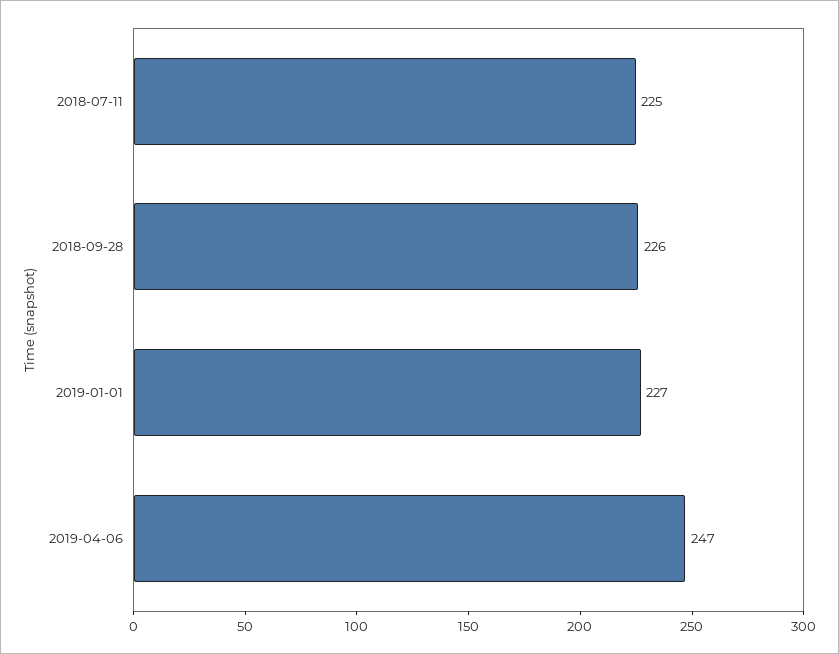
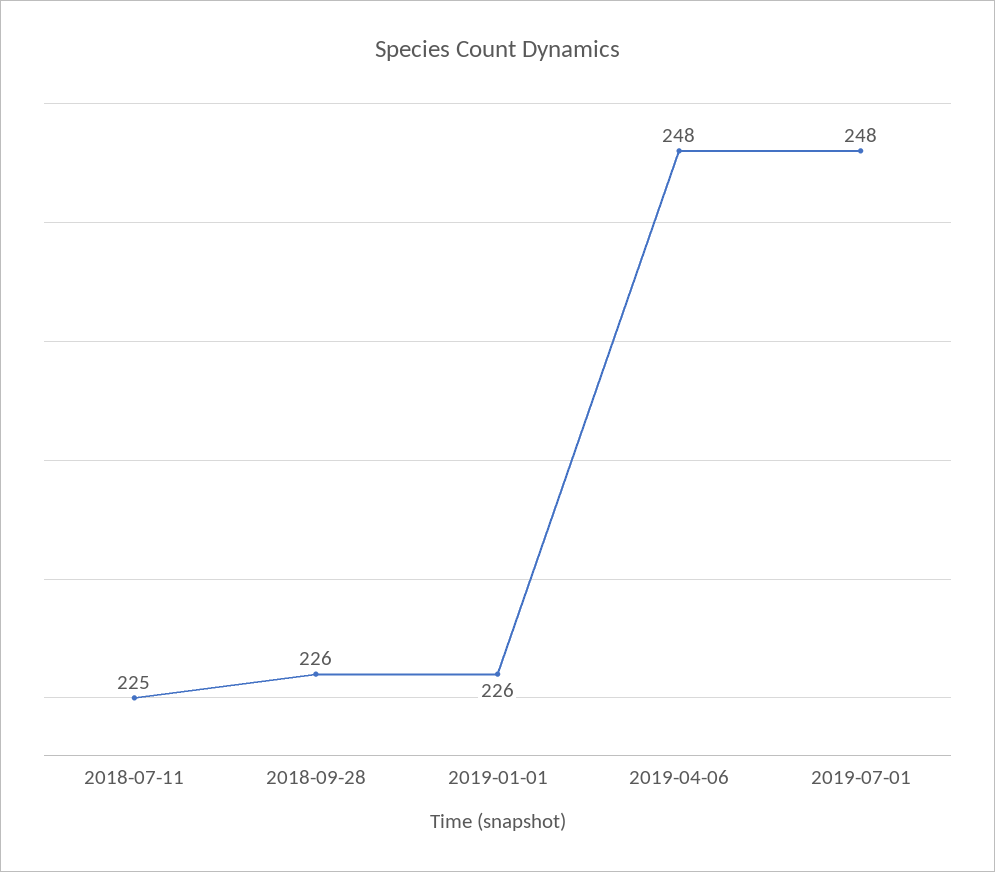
2019-01-01: 227 -> 226
2019-04-06: 247 -> 248
2019-07-01: none -> 248

